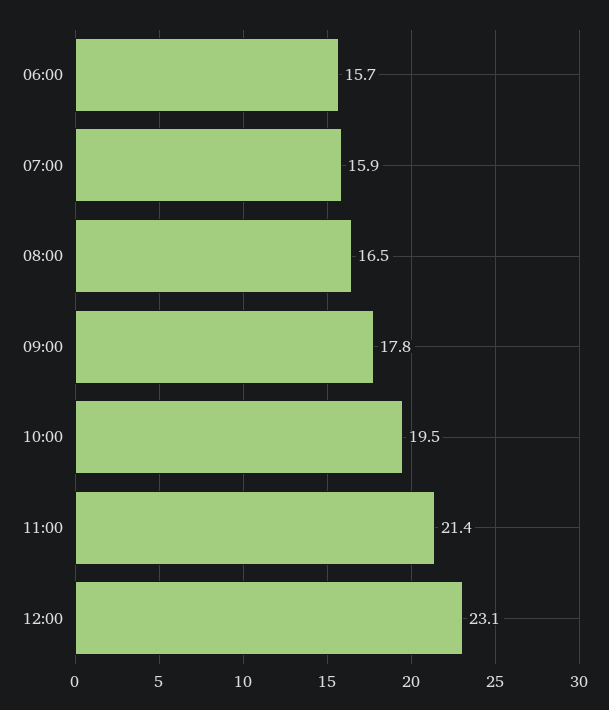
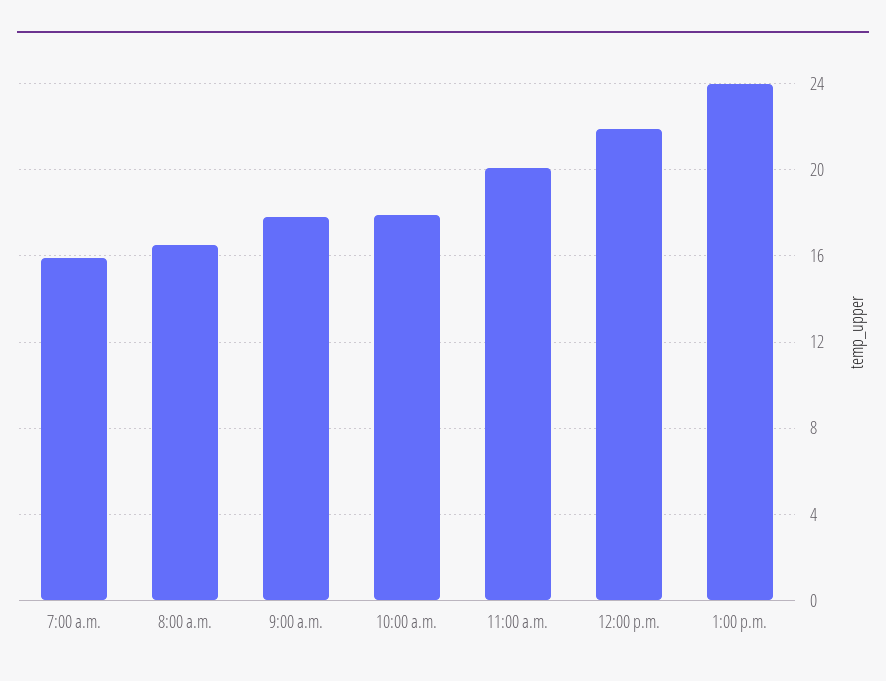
06:00: 15.7 -> none
10:00: 19.5 -> 18
11:00: 21.4 -> 20
12:00: 23.1 -> 22
1:00 p.m.: none -> 24

